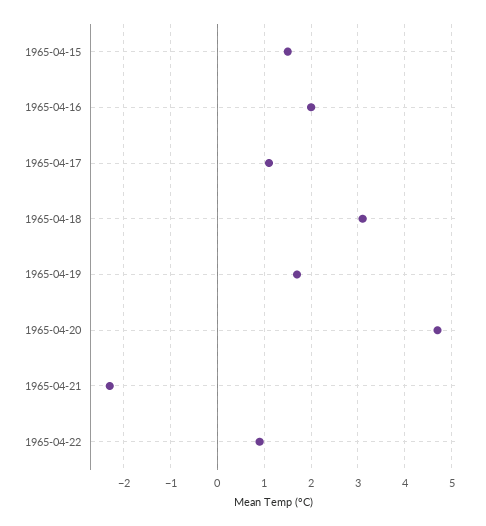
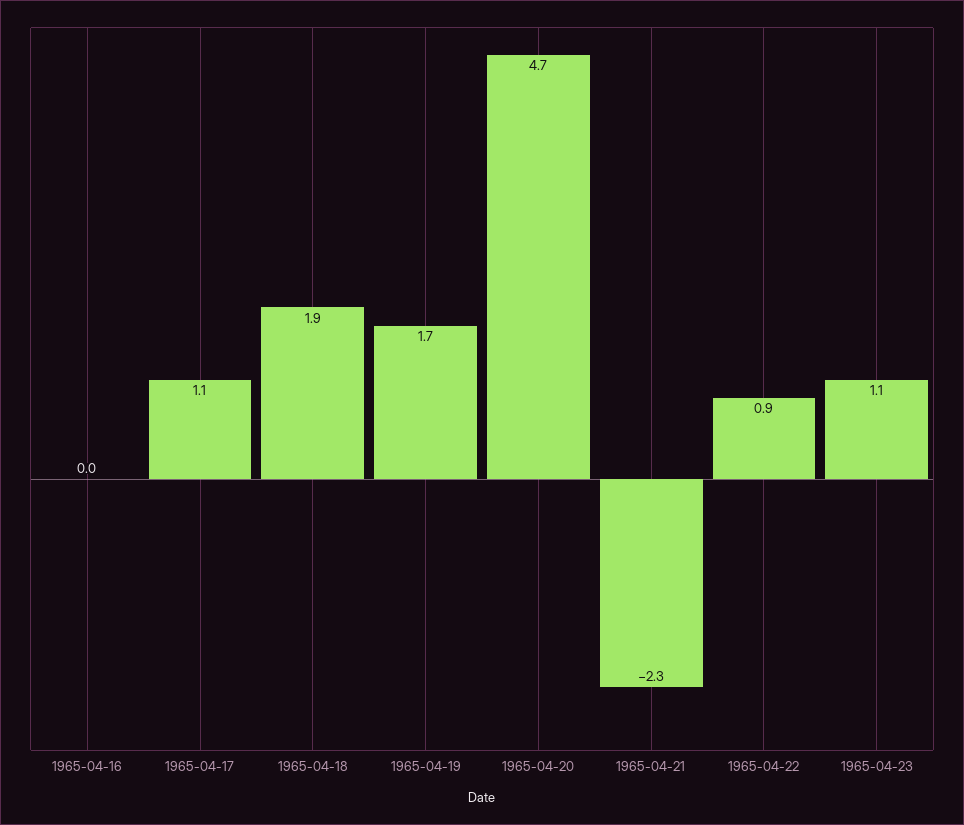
1965-04-15: 1.5 -> none
1965-04-16: 2 -> 0
1965-04-18: 3 -> 1.9
1965-04-23: none -> 1.1

